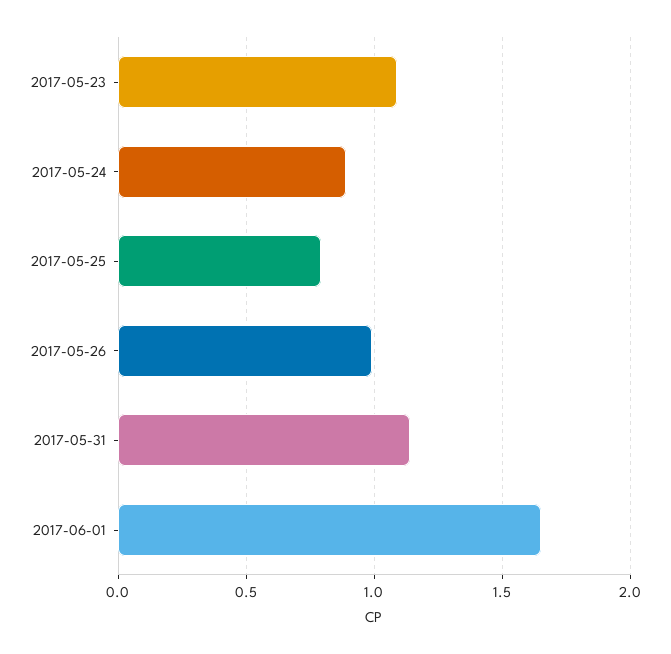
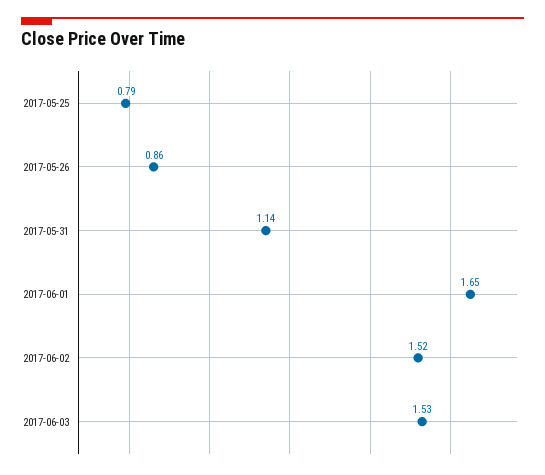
2017-05-23: 1.1 -> none
2017-05-24: 0.9 -> none
2017-05-26: 1 -> 0.86
2017-06-02: none -> 1.52
2017-06-03: none -> 1.53

